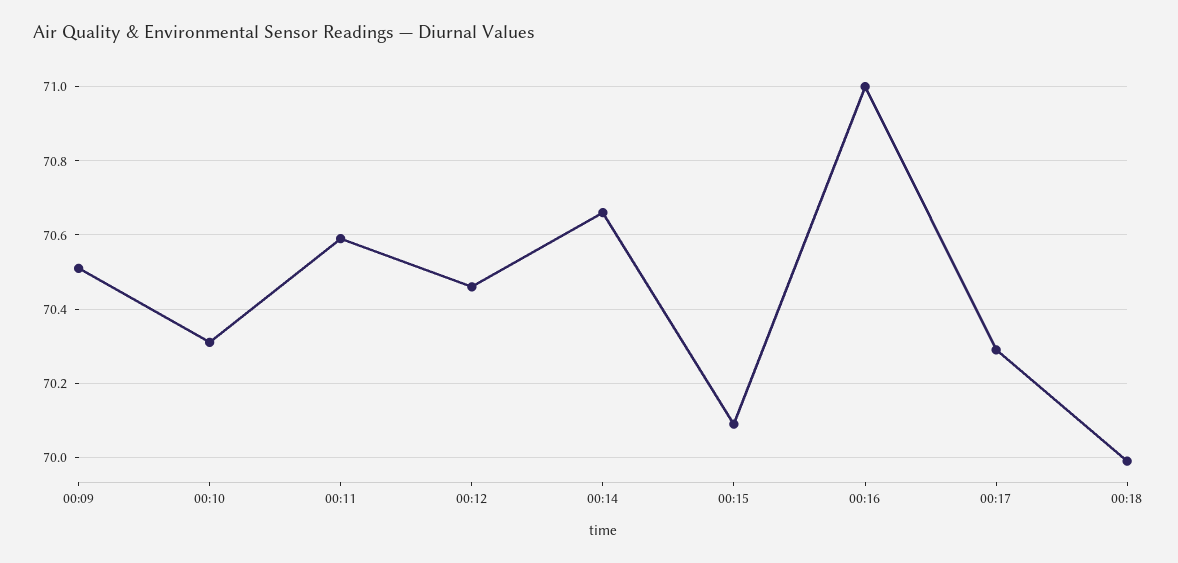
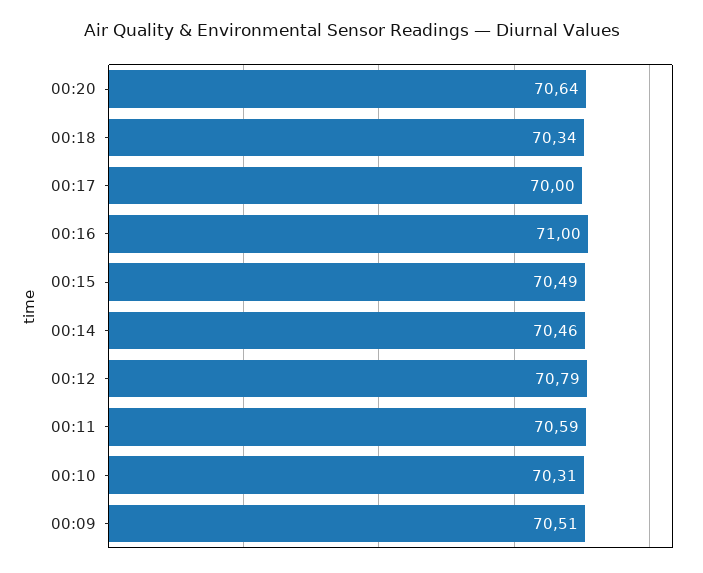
00:12: 70.45 -> 70.79
00:14: 70.65 -> 70.46
00:15: 70.1 -> 70.49
00:17: 70.3 -> 70
00:18: 70 -> 70.34
00:20: none -> 70.64

